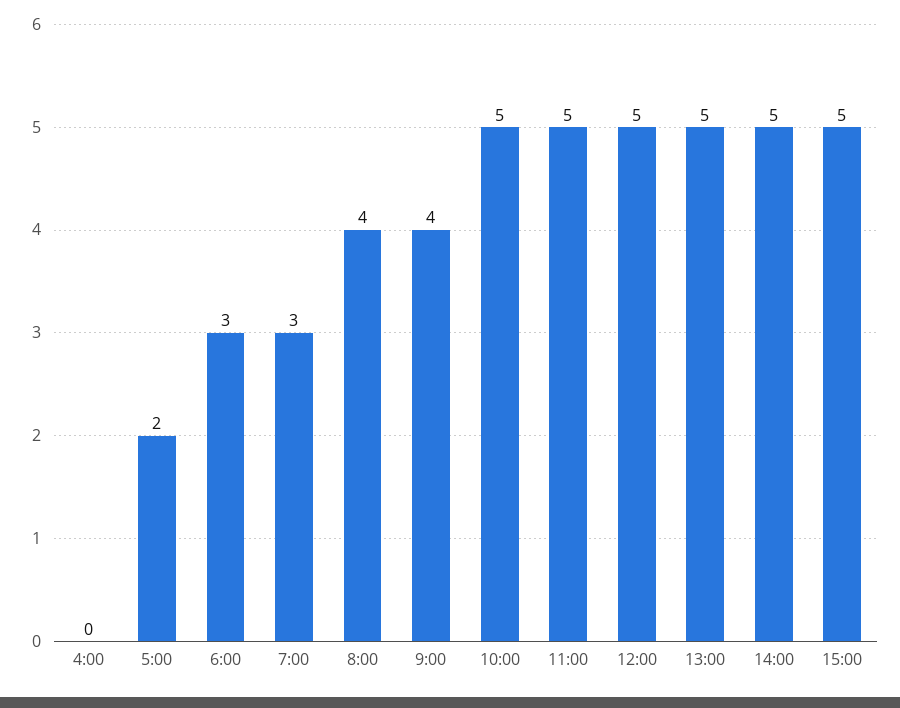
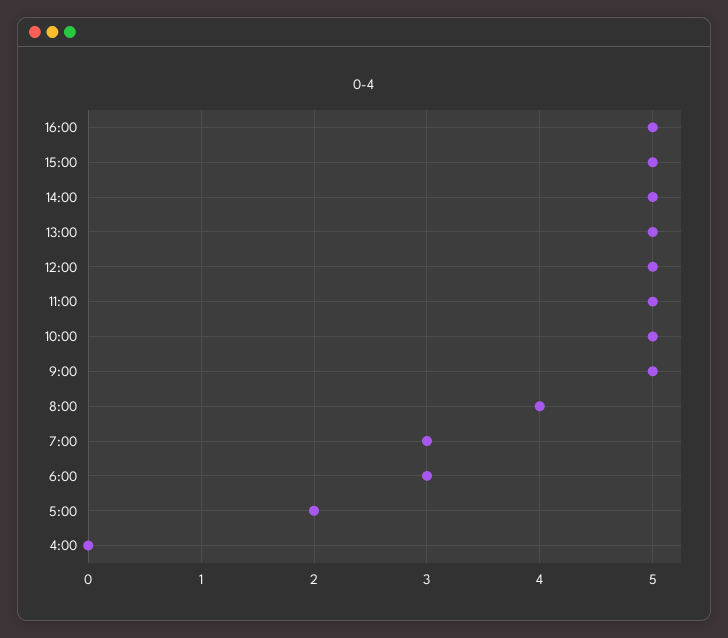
9:00: 4 -> 5
16:00: none -> 5

